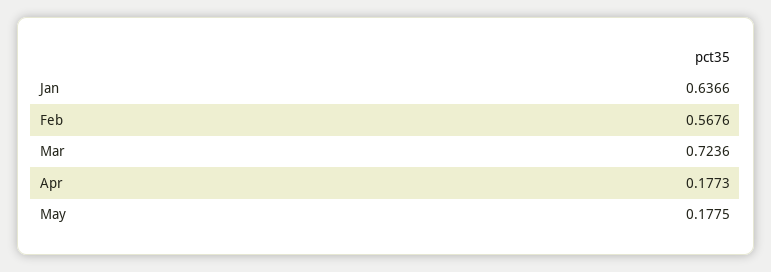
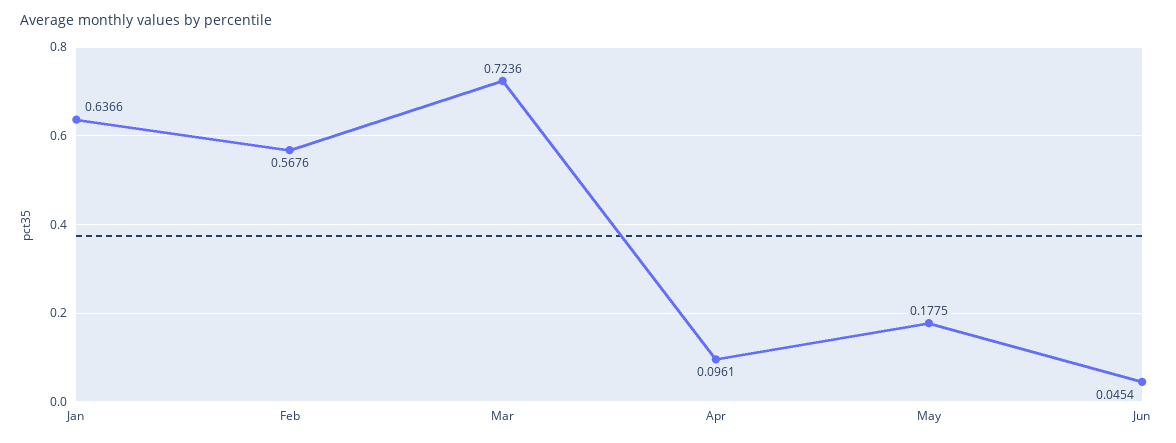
Apr: 0.1773 -> 0.0961
Jun: none -> 0.0454

